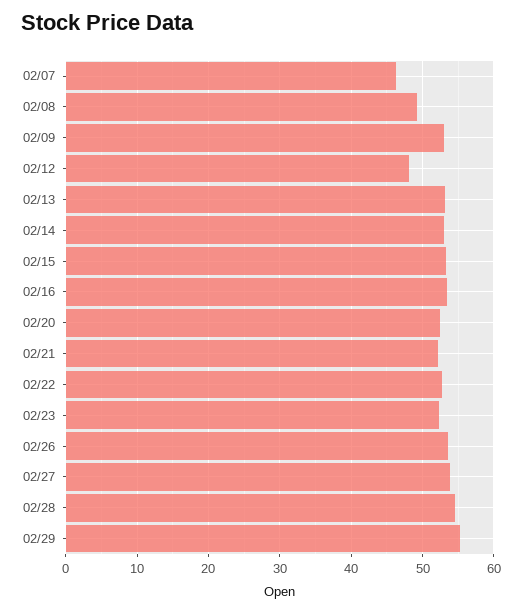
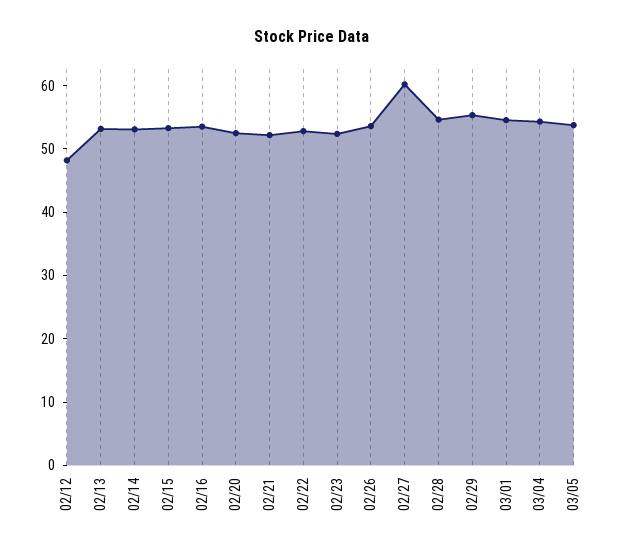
02/07: 46 -> none
02/08: 49 -> none
02/09: 53 -> none
02/27: 54 -> 60
03/01: none -> 54
03/04: none -> 54
03/05: none -> 54

